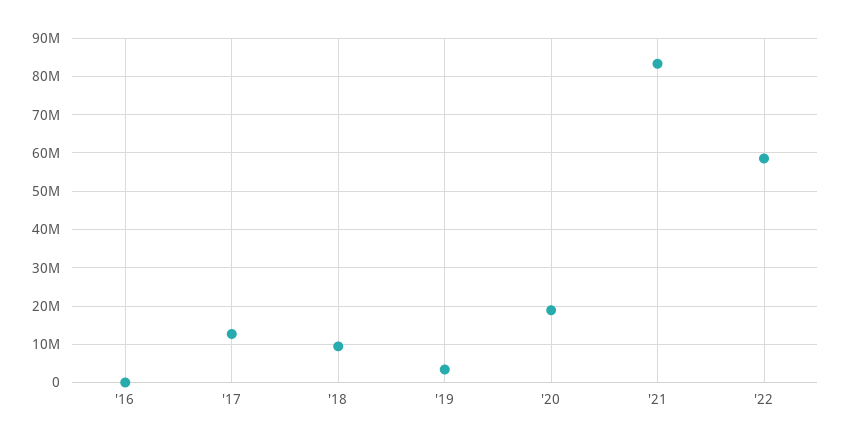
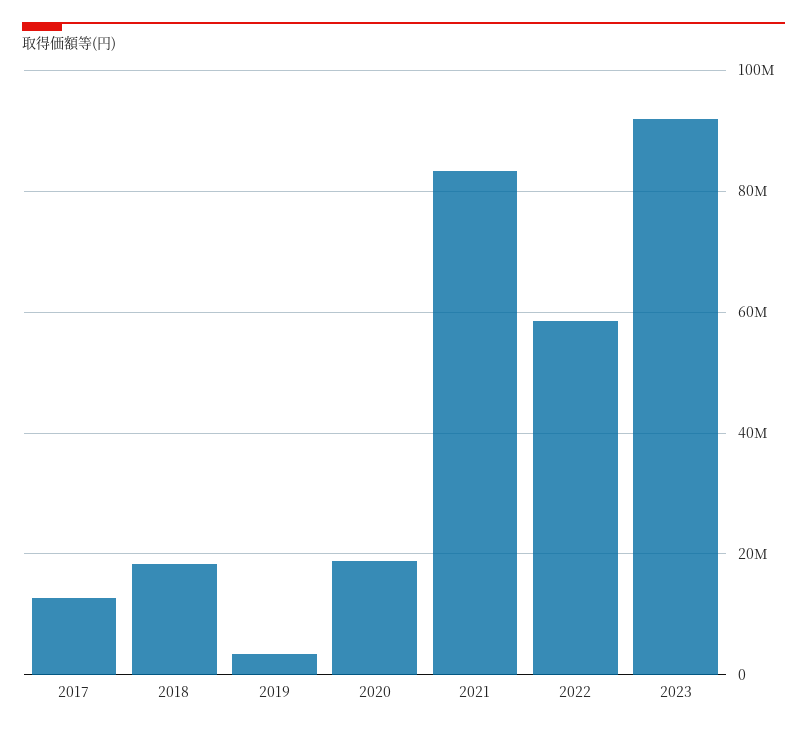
'16: 0 -> none
'18: 10000000 -> 18000000
2023: none -> 92000000

